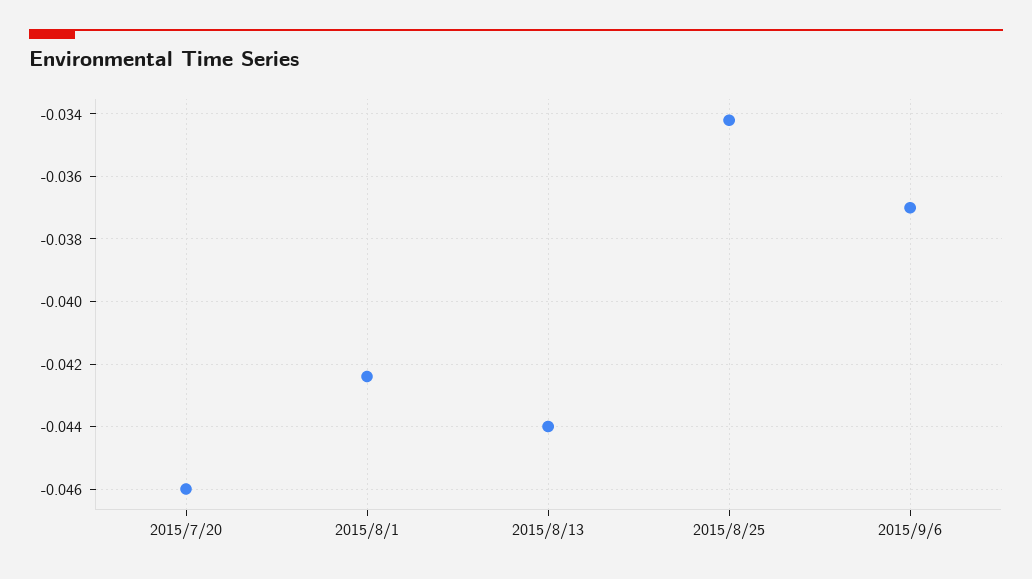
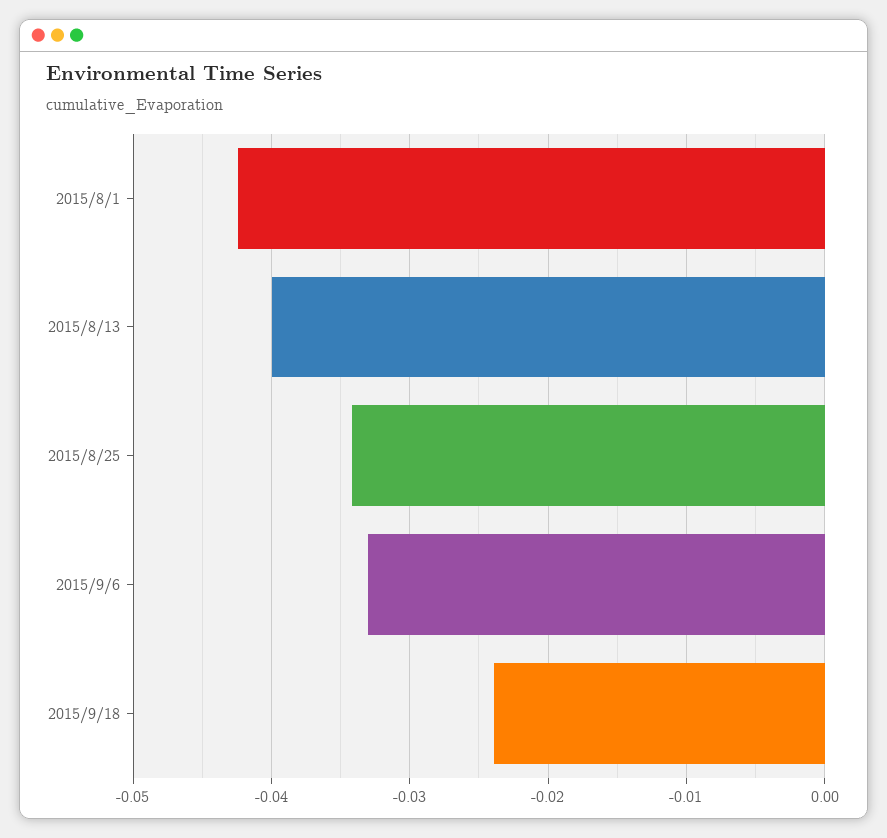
2015/7/20: -0.046 -> none
2015/8/13: -0.044 -> -0.04
2015/9/6: -0.037 -> -0.033
2015/9/18: none -> -0.024

